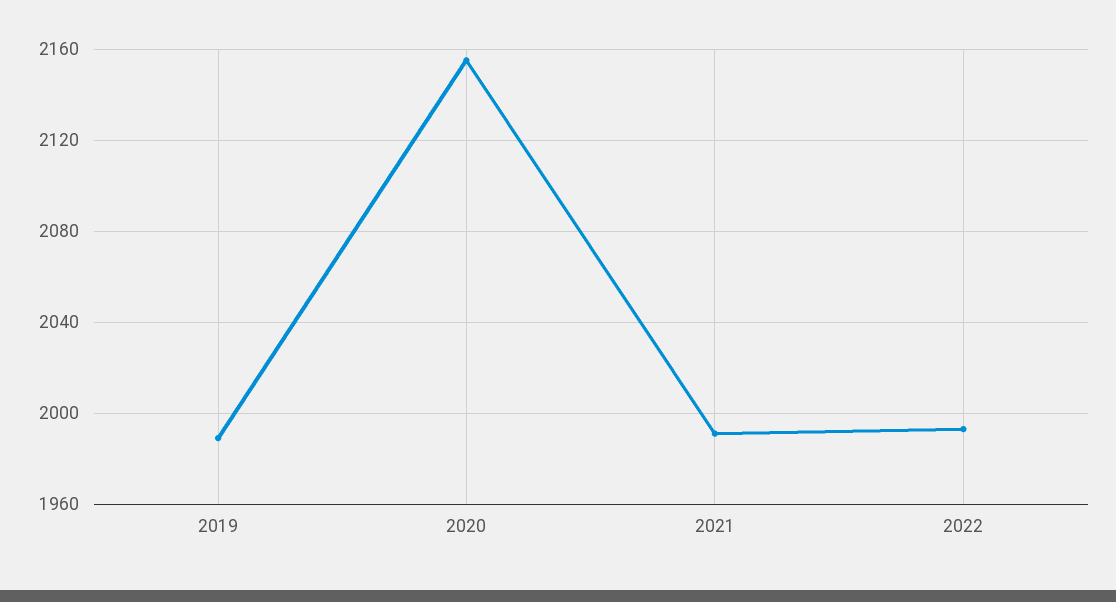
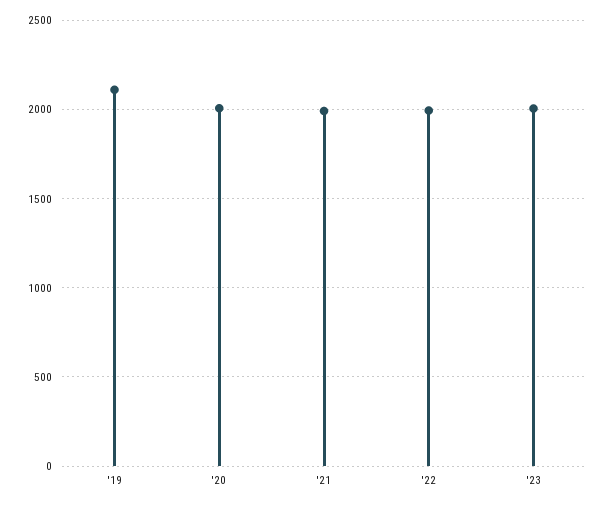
2019: 1990 -> 2100
2020: 2155 -> 2000
'23: none -> 2000

